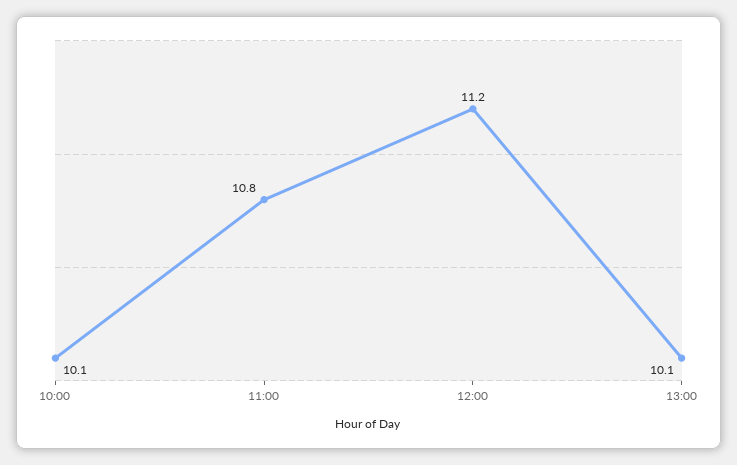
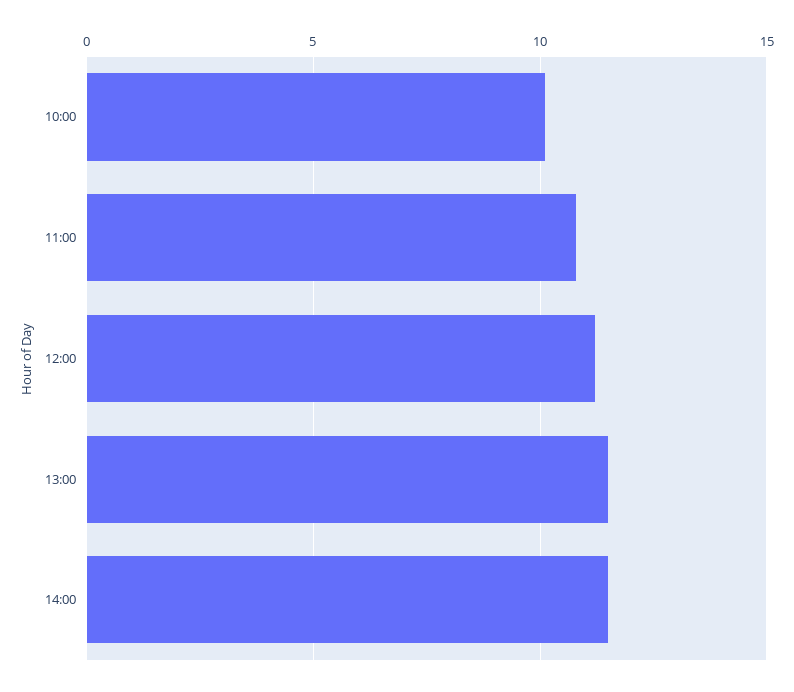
13:00: 10.1 -> 11.5
14:00: none -> 11.5

